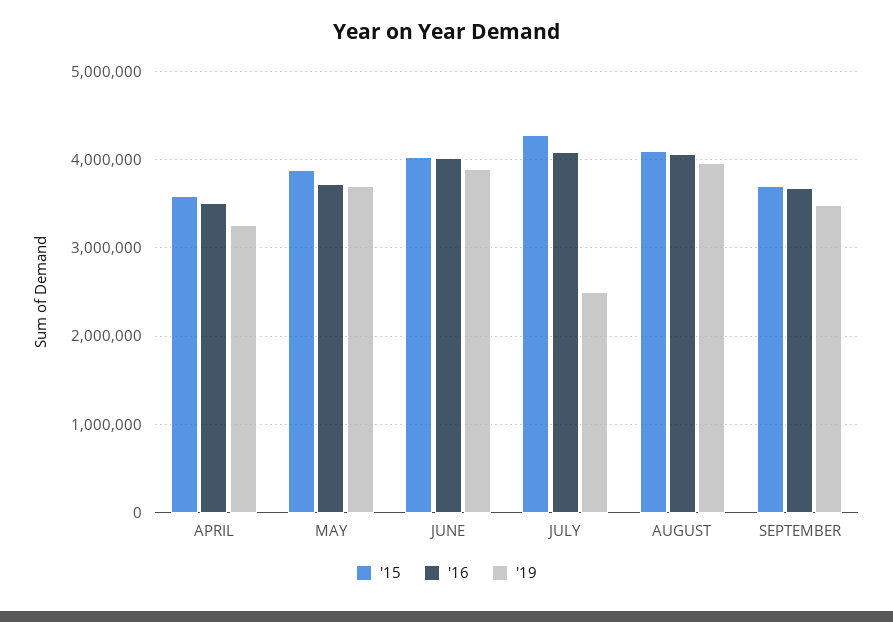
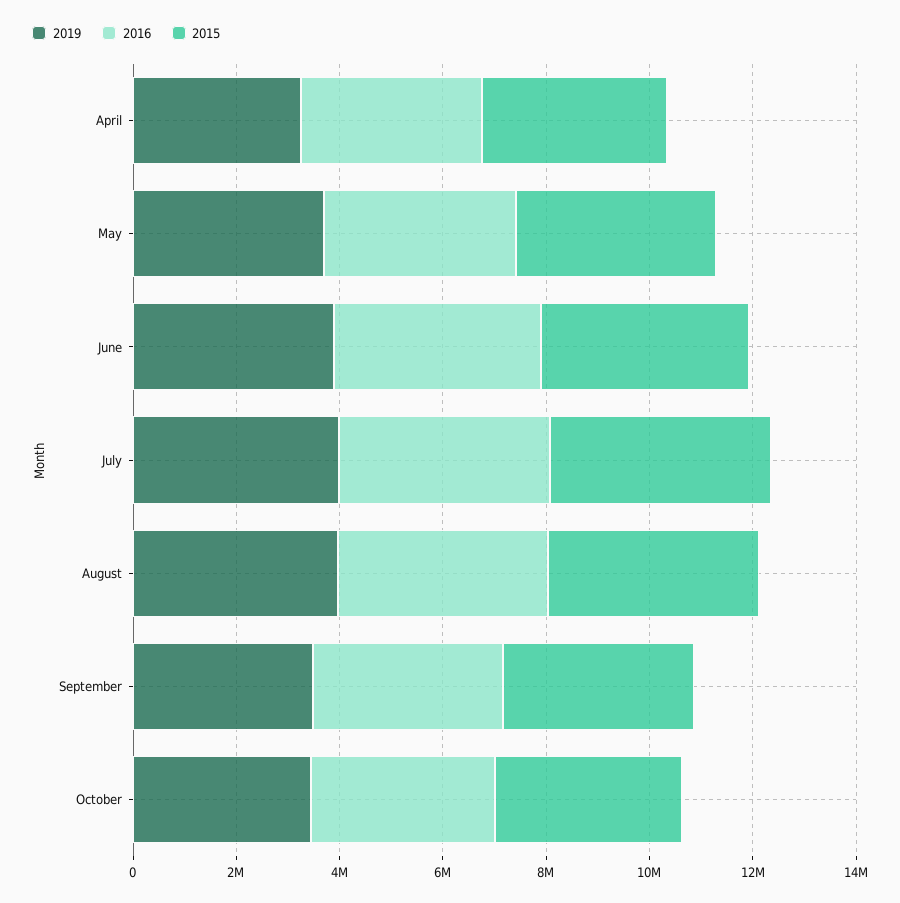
'19, JULY: 2500000 -> 4000000
'19, October: none -> 3500000
'16, October: none -> 3500000
'15, October: none -> 3500000

